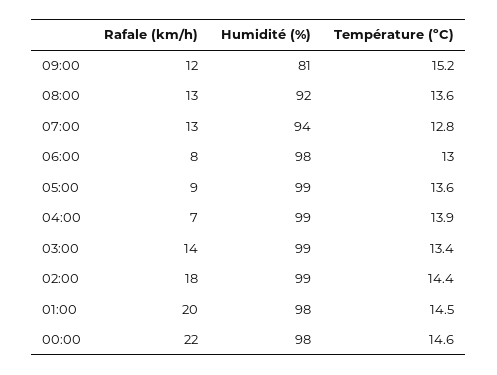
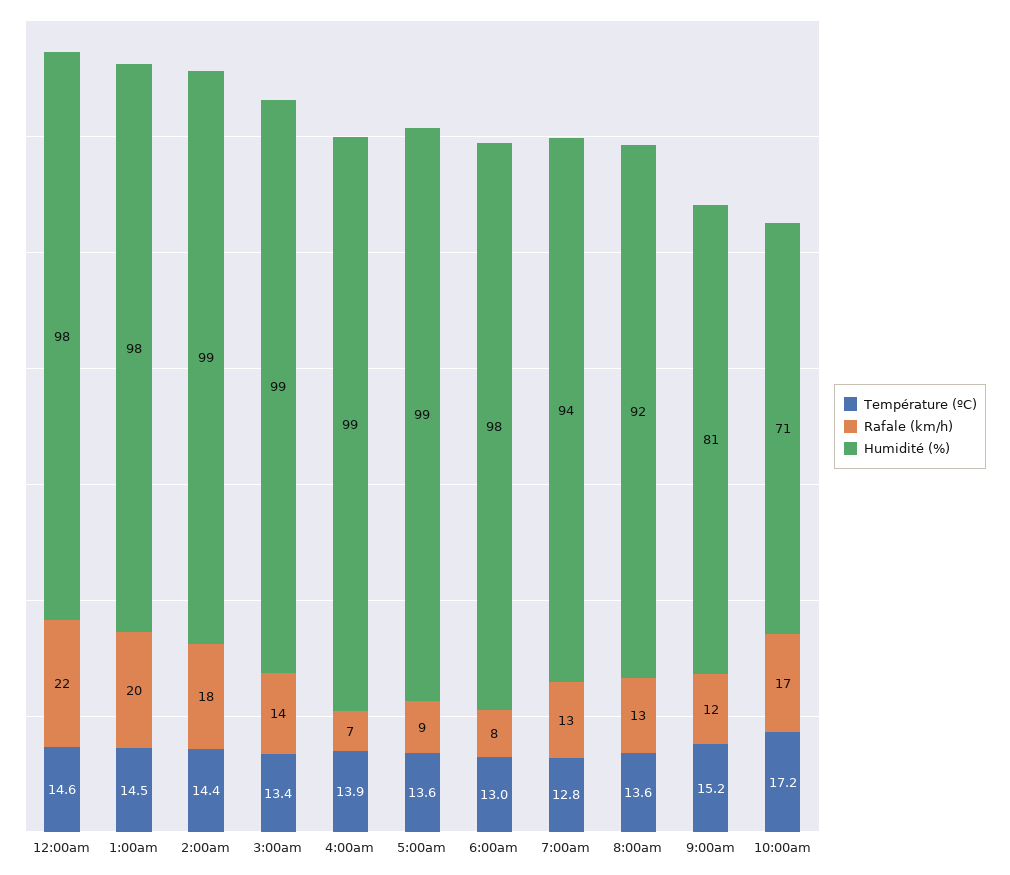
Température (ºC), 10:00am: none -> 17.2
Rafale (km/h), 10:00am: none -> 17
Humidité (%), 10:00am: none -> 71

